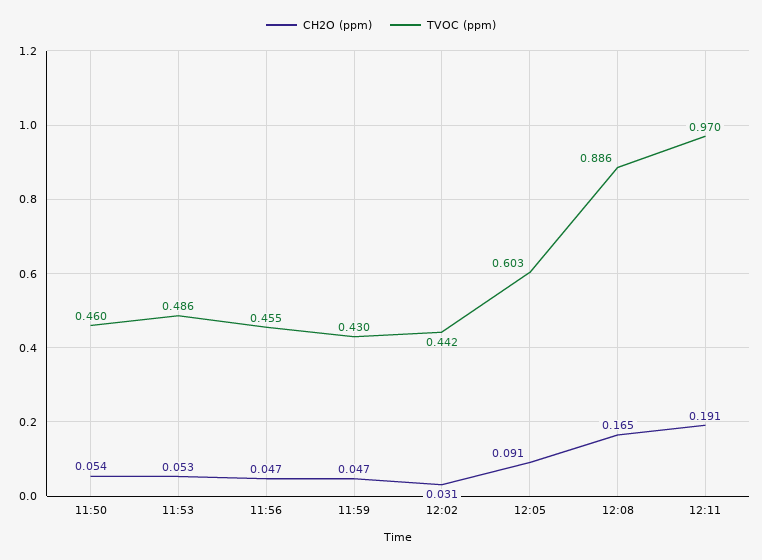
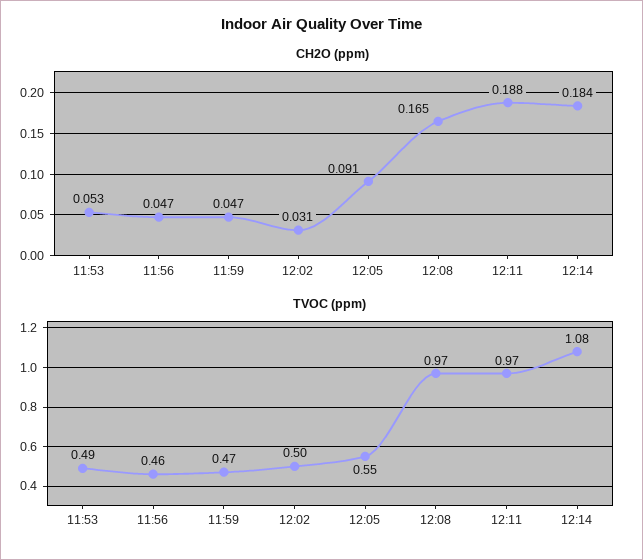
CH2O (ppm), 11:50: 0.054 -> none
TVOC (ppm), 11:50: 0.46 -> none
TVOC (ppm), 11:59: 0.43 -> 0.47
TVOC (ppm), 12:02: 0.442 -> 0.5
TVOC (ppm), 12:05: 0.603 -> 0.55
TVOC (ppm), 12:08: 0.886 -> 0.97
CH2O (ppm), 12:11: 0.191 -> 0.188
CH2O (ppm), 12:14: none -> 0.184
TVOC (ppm), 12:14: none -> 1.08

